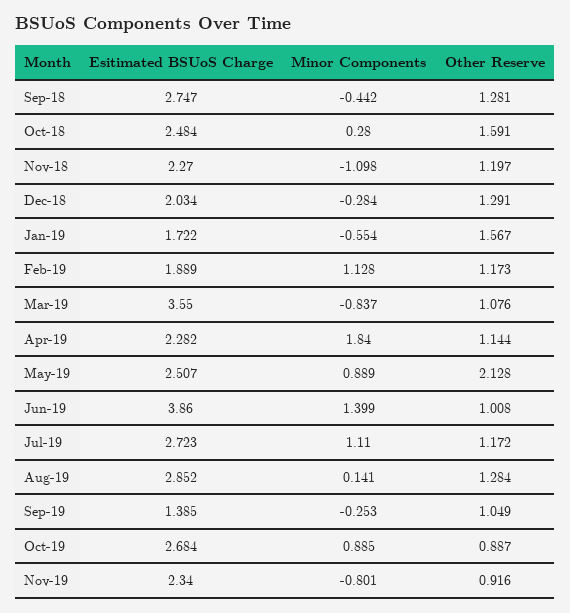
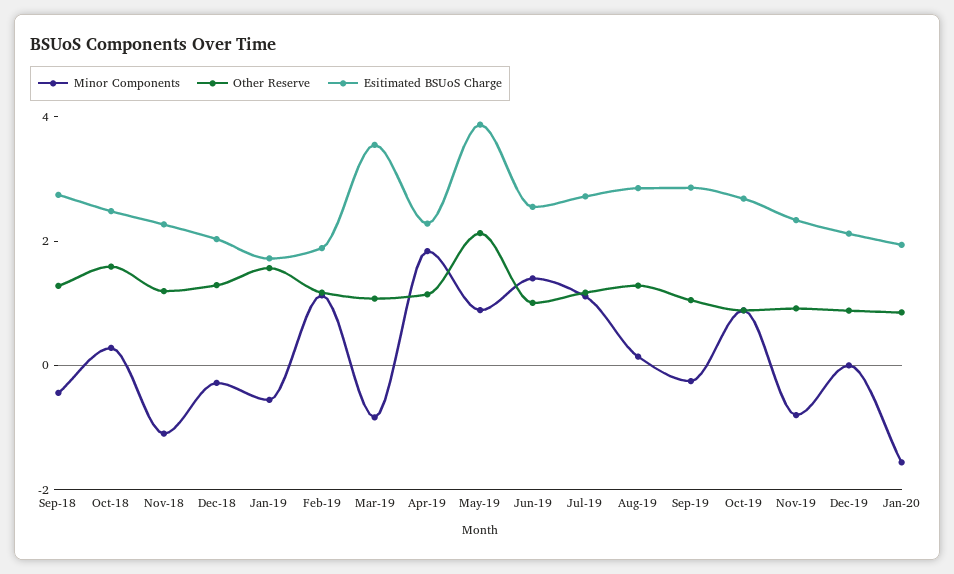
Esitimated BSUoS Charge, May-19: 2.507 -> 4
Esitimated BSUoS Charge, Jun-19: 3.86 -> 2.5
Esitimated BSUoS Charge, Sep-19: 1.385 -> 3
Minor Components, Dec-19: none -> 0
Other Reserve, Dec-19: none -> 1
Esitimated BSUoS Charge, Dec-19: none -> 2
Minor Components, Jan-20: none -> -1.5
Other Reserve, Jan-20: none -> 1
Esitimated BSUoS Charge, Jan-20: none -> 2

